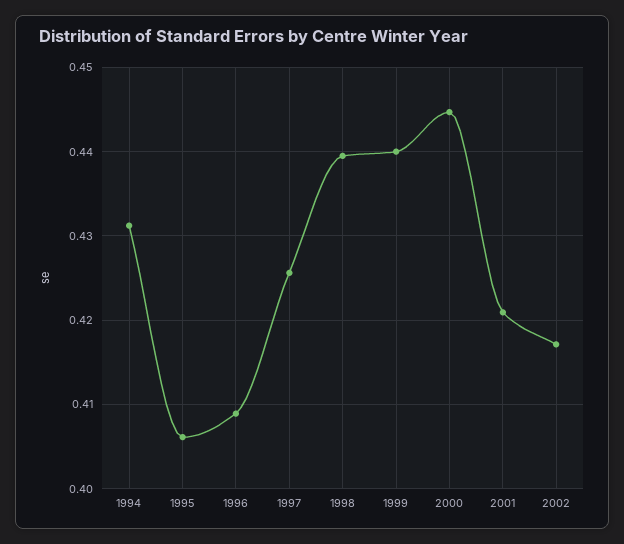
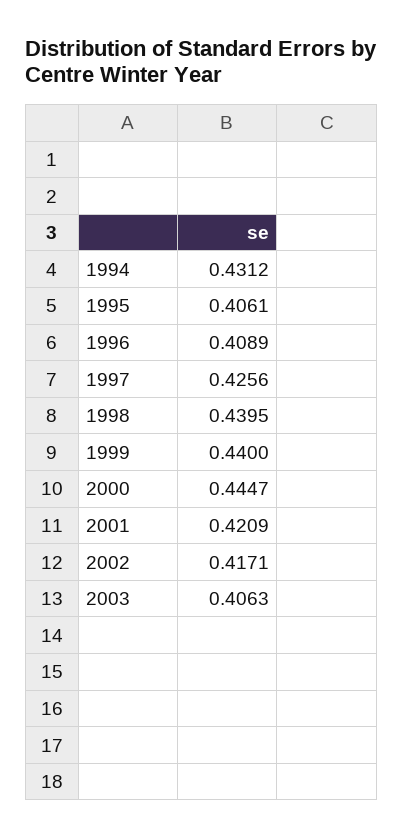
2003: none -> 0.4063

